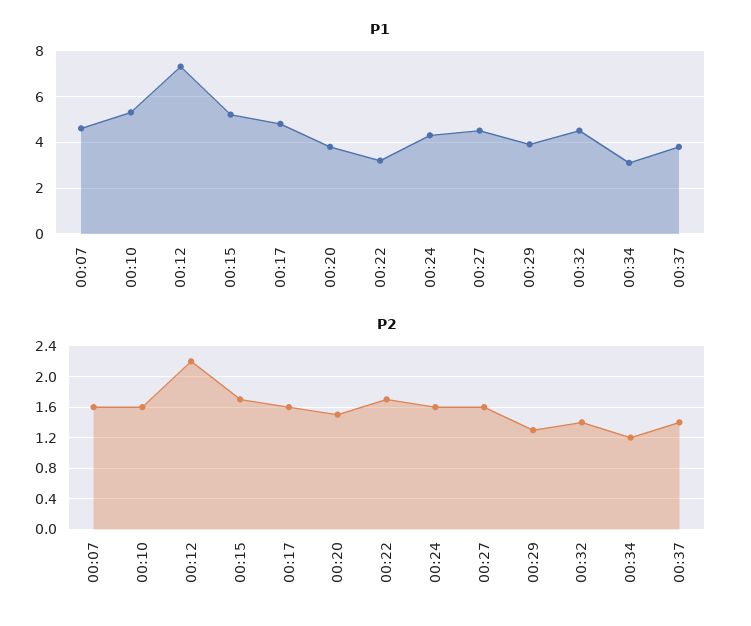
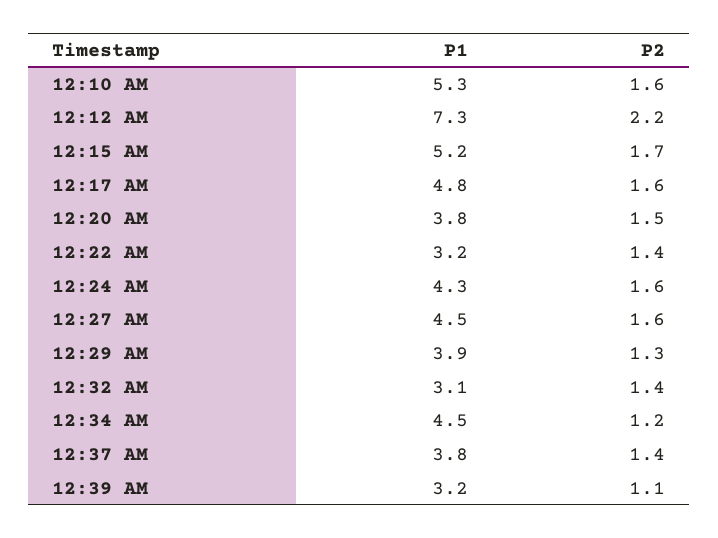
P1, 00:07: 4.5 -> none
P1, 00:32: 4.5 -> 3.1
P1, 00:34: 3 -> 4.5
P2, 00:07: 1.6 -> none
P2, 00:22: 1.7 -> 1.4
P1, 12:39 AM: none -> 3.2
P2, 12:39 AM: none -> 1.1

